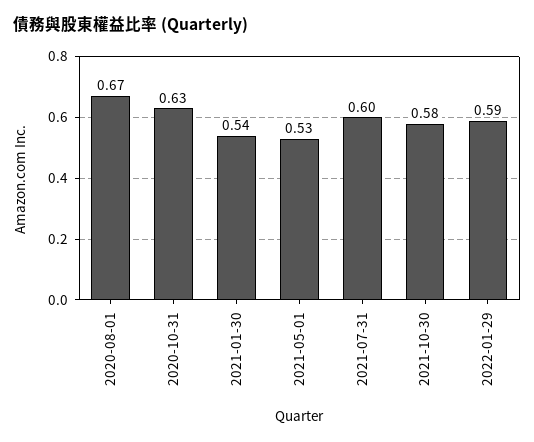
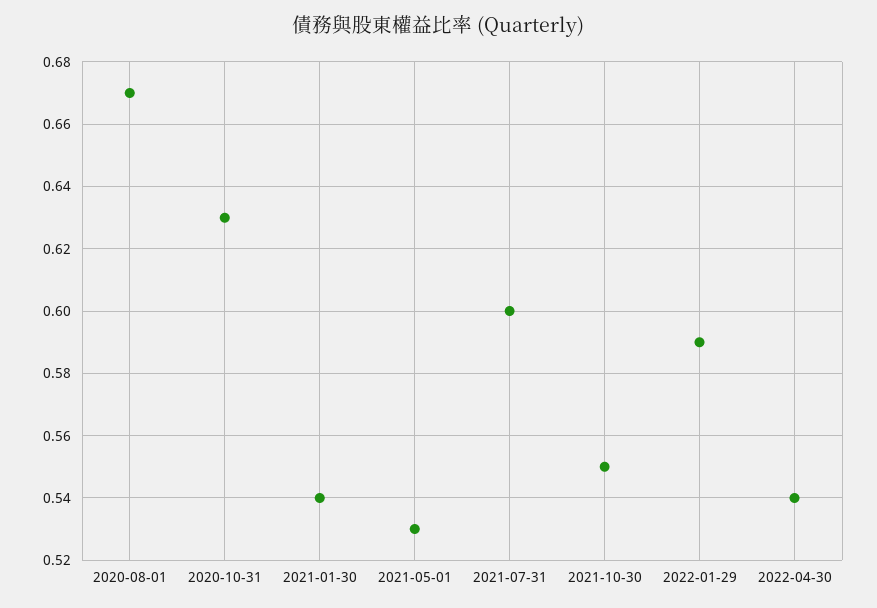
2021-10-30: 0.58 -> 0.55
2022-04-30: none -> 0.54

